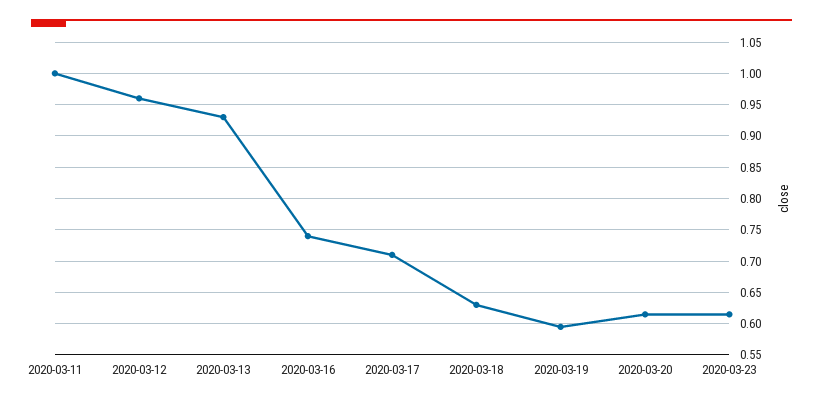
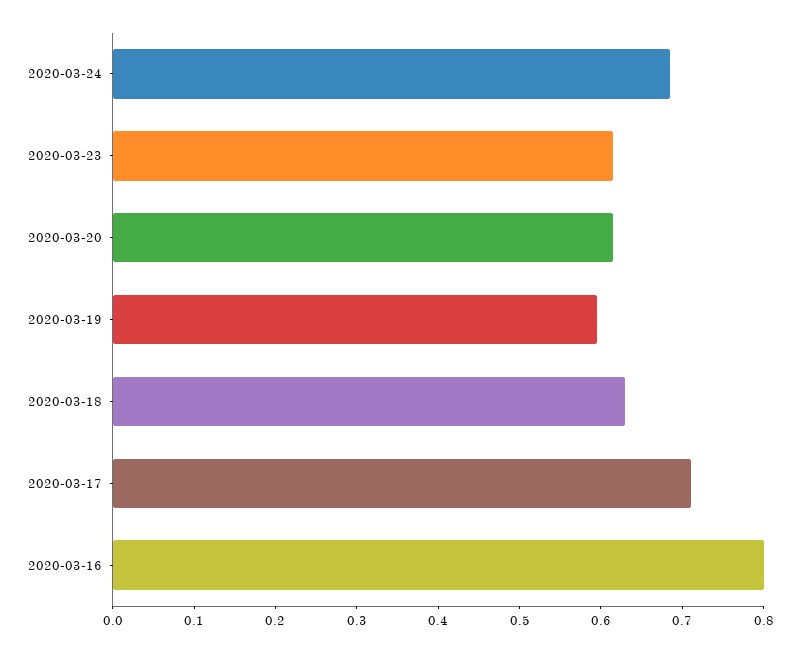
2020-03-11: 1 -> none
2020-03-12: 0.96 -> none
2020-03-13: 0.93 -> none
2020-03-16: 0.74 -> 0.8
2020-03-24: none -> 0.68

